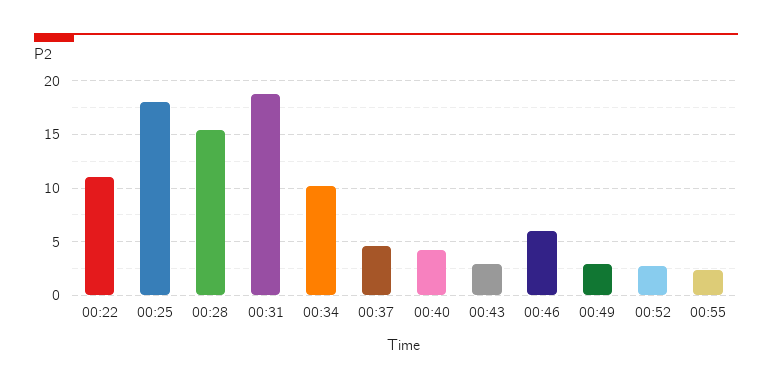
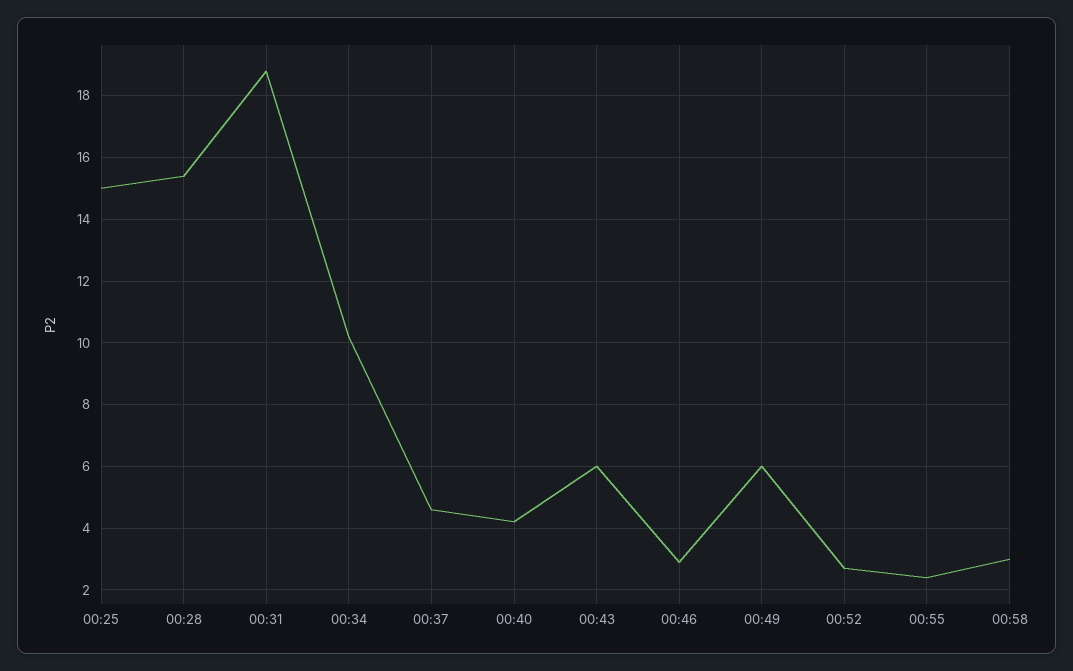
00:22: 11 -> none
00:25: 18 -> 15
00:43: 3 -> 6
00:46: 6 -> 3
00:49: 3 -> 6
00:58: none -> 3

